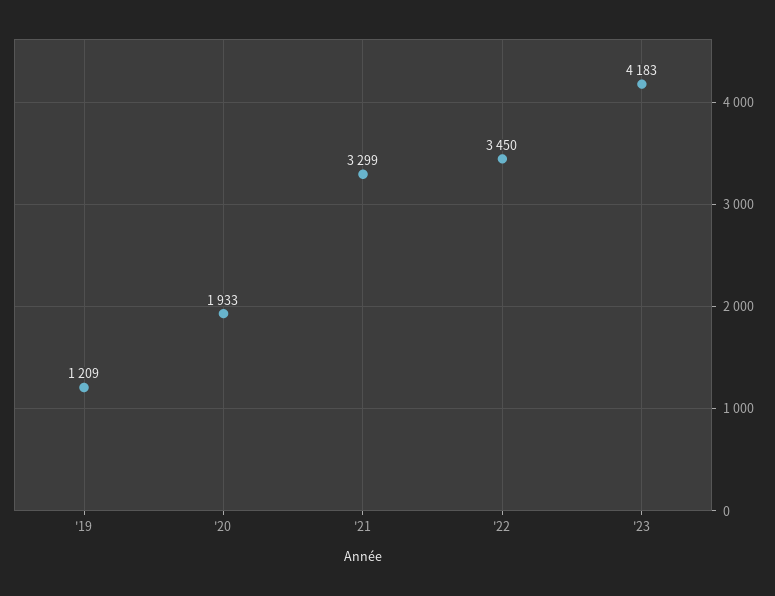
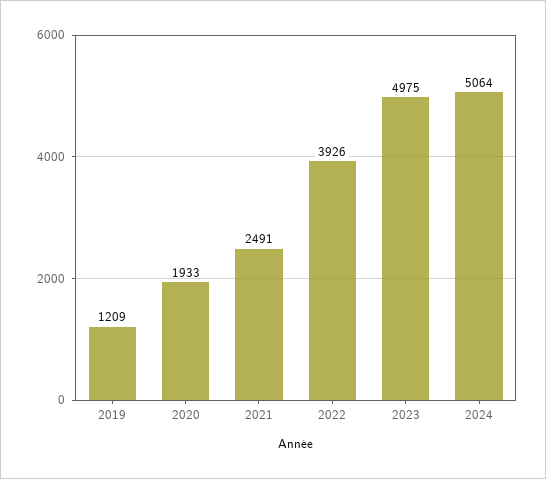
'21: 3299 -> 2491
'22: 3450 -> 3926
'23: 4183 -> 4975
2024: none -> 5064

